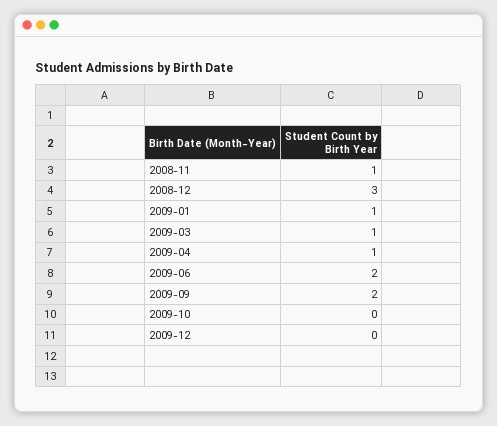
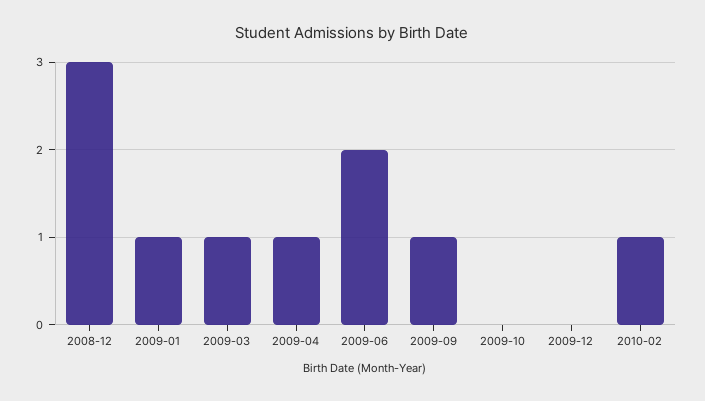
2008-11: 1 -> none
2009-09: 2 -> 1
2010-02: none -> 1

